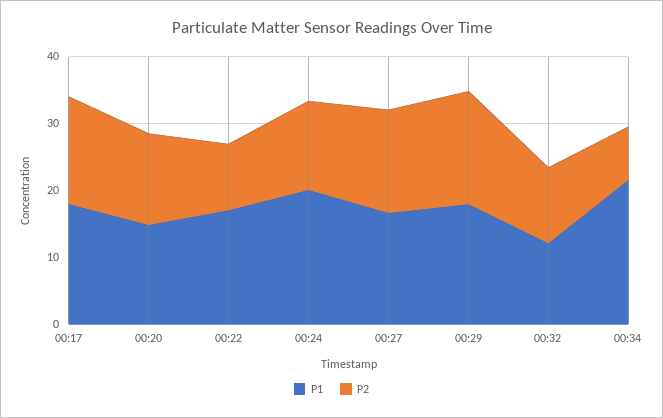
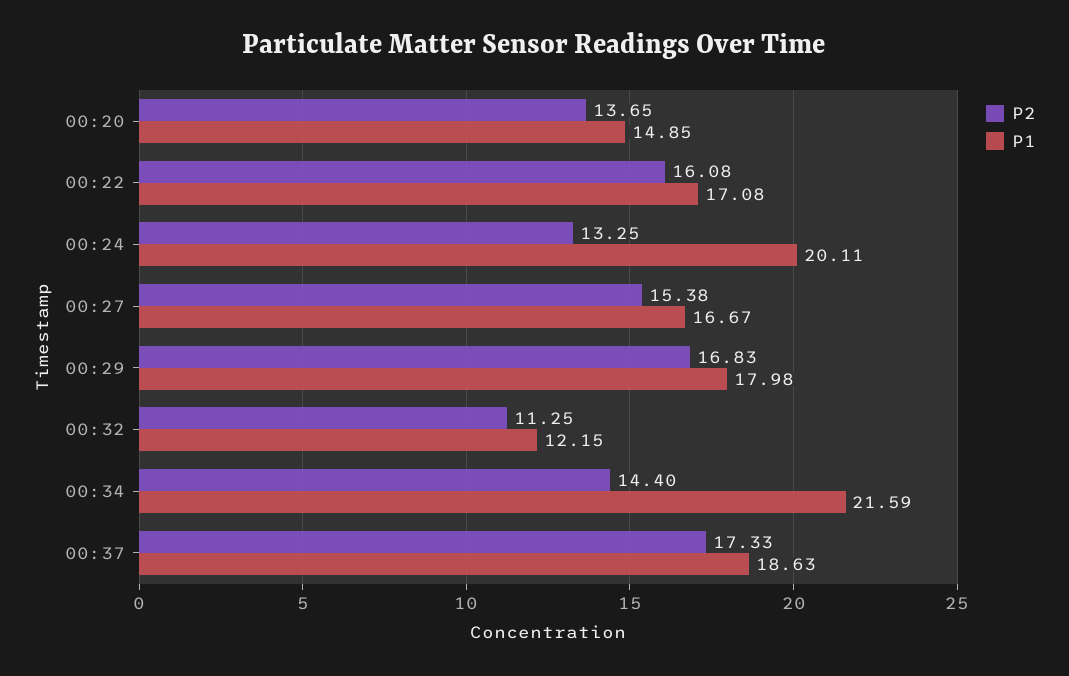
P1, 00:17: 18 -> none
P2, 00:17: 16 -> none
P2, 00:22: 10 -> 16.08
P2, 00:34: 8 -> 14.4
P2, 00:37: none -> 17.33
P1, 00:37: none -> 18.63

